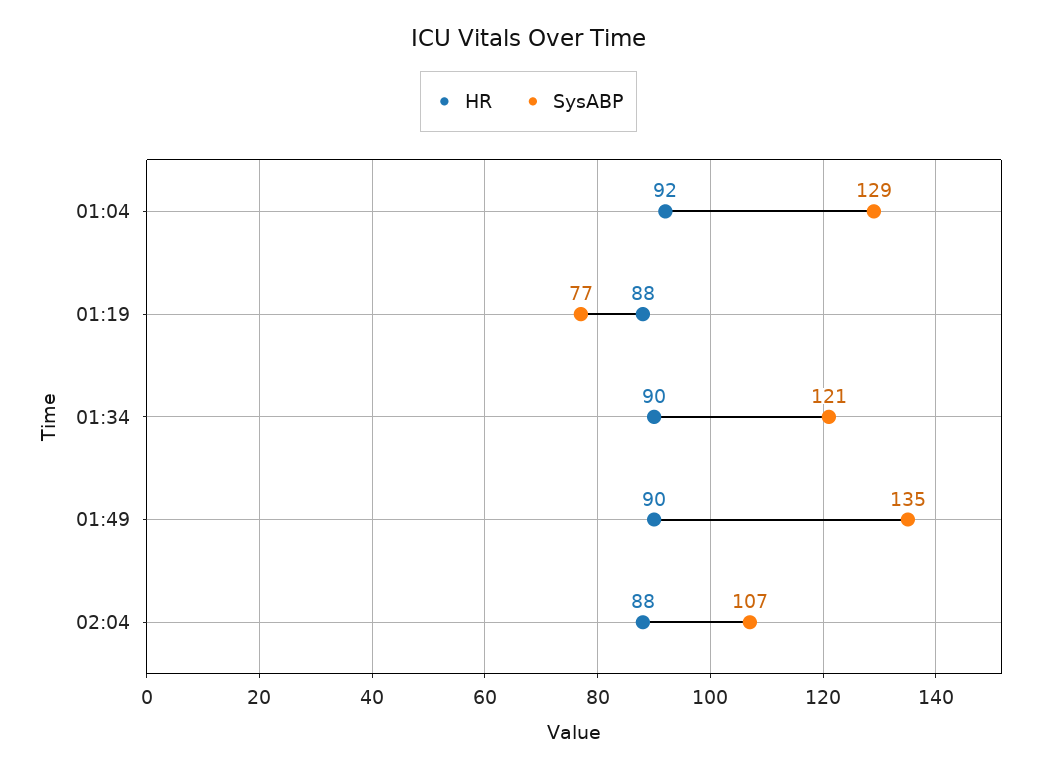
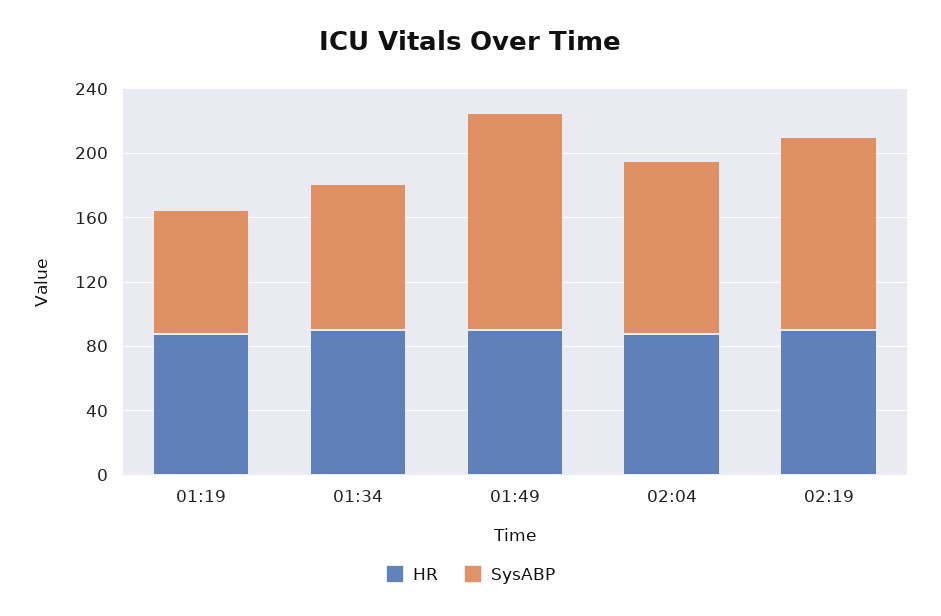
HR, 01:04: 92 -> none
SysABP, 01:04: 129 -> none
SysABP, 01:34: 121 -> 90
HR, 02:19: none -> 90
SysABP, 02:19: none -> 120

